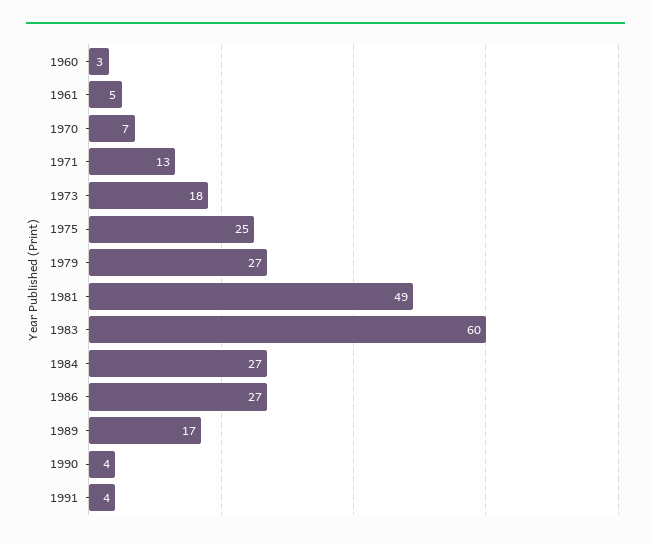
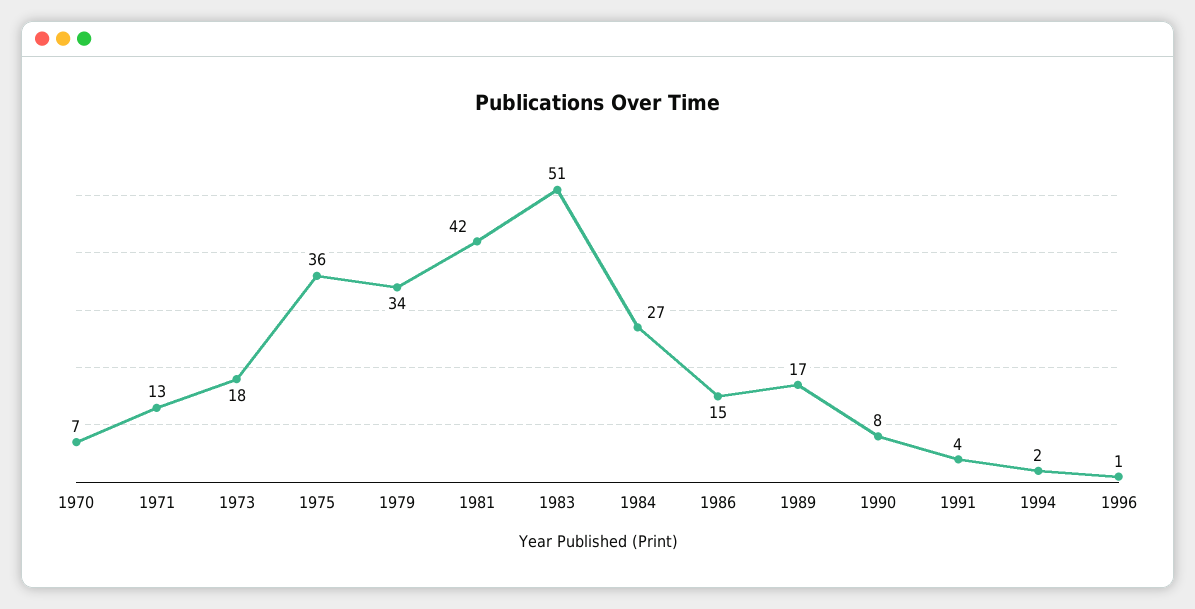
1960: 3 -> none
1961: 5 -> none
1975: 25 -> 36
1979: 27 -> 34
1981: 49 -> 42
1983: 60 -> 51
1986: 27 -> 15
1990: 4 -> 8
1994: none -> 2
1996: none -> 1

